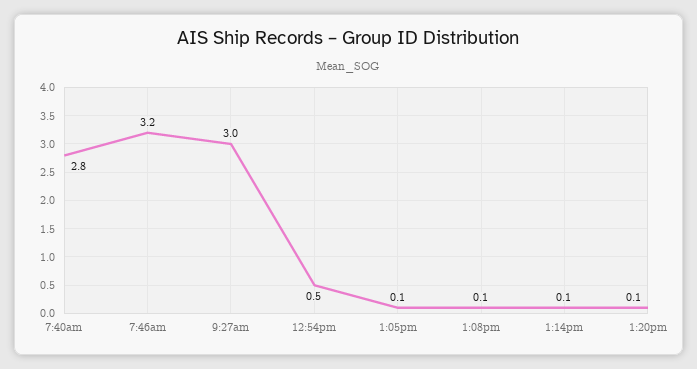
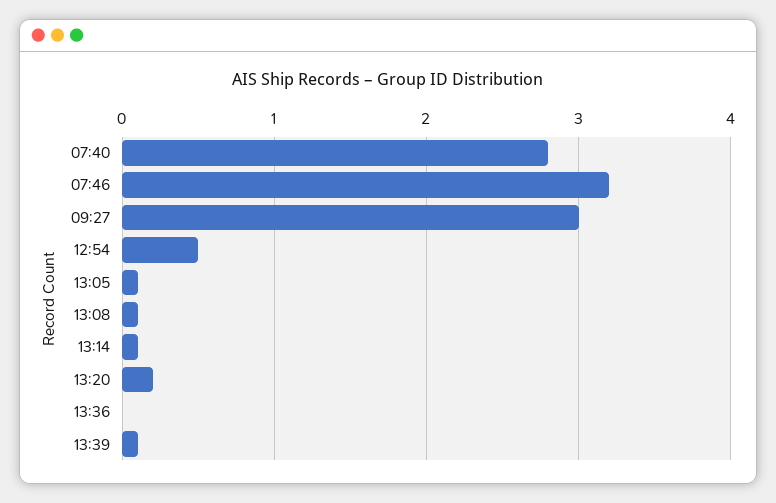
1:20pm: 0.1 -> 0.2
13:36: none -> 0
13:39: none -> 0.1

